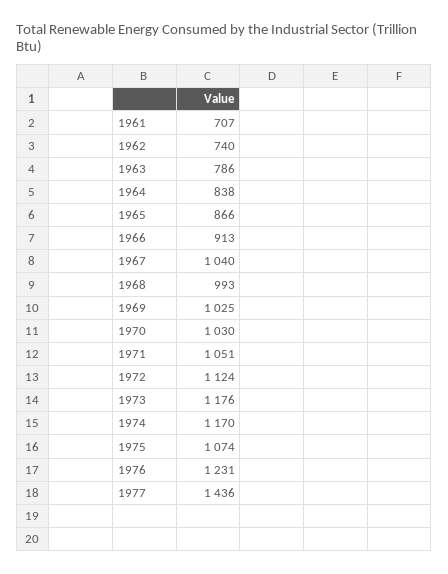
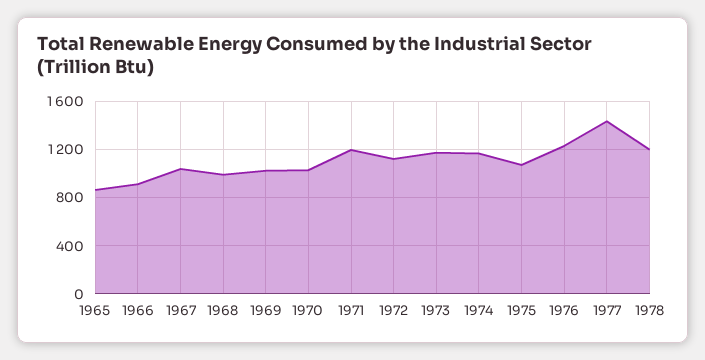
1961: 707 -> none
1962: 740 -> none
1963: 786 -> none
1964: 838 -> none
1971: 1051 -> 1200
1978: none -> 1200

